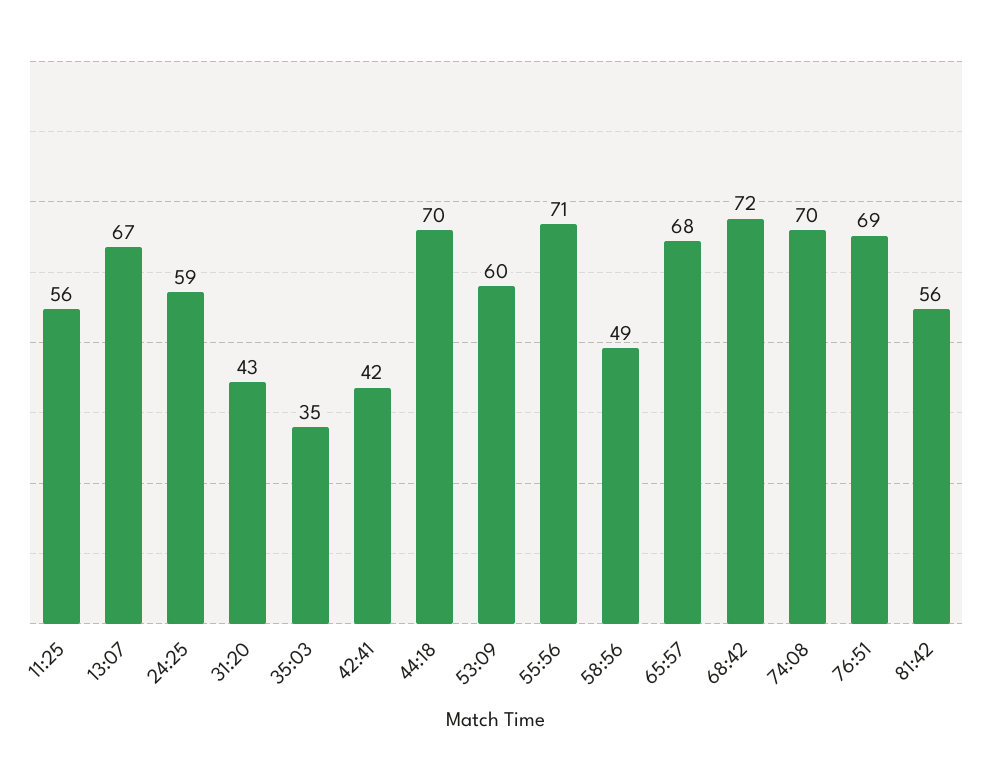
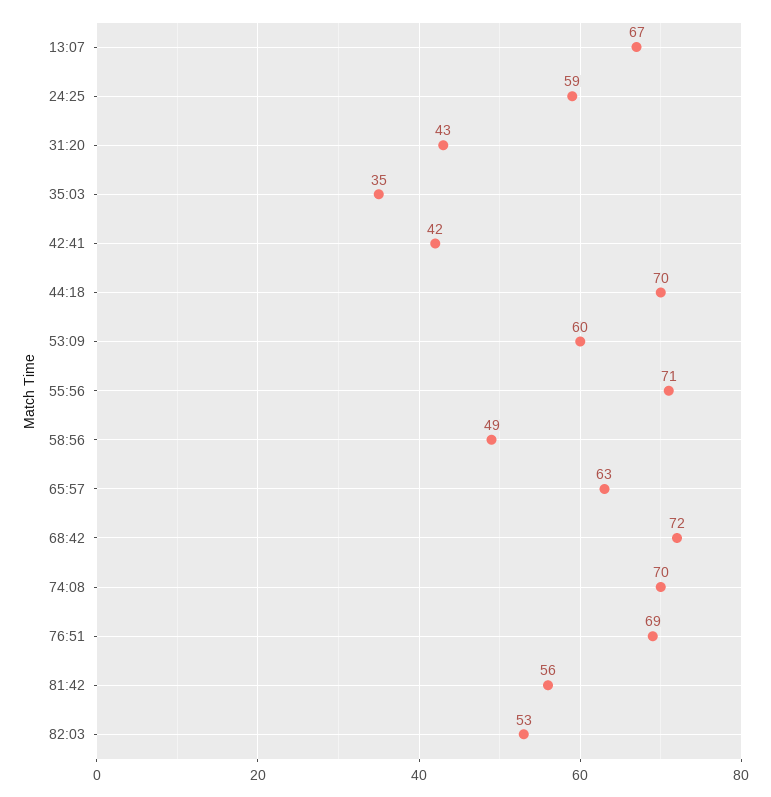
11:25: 56 -> none
65:57: 68 -> 63
82:03: none -> 53

